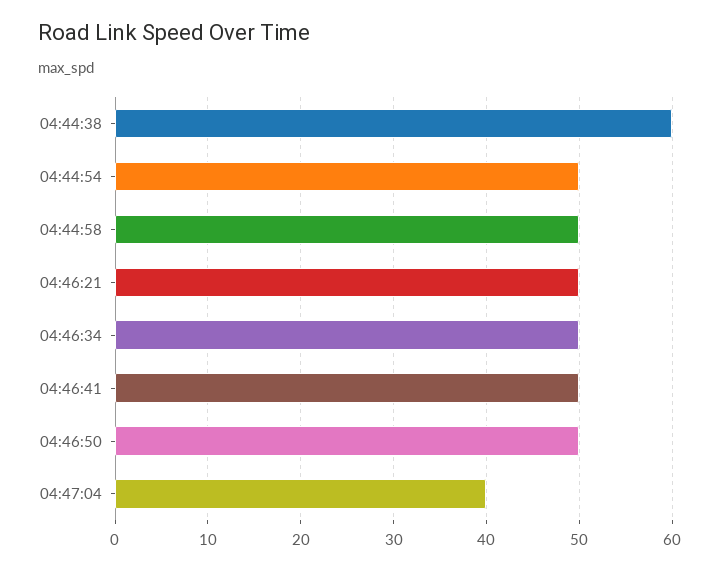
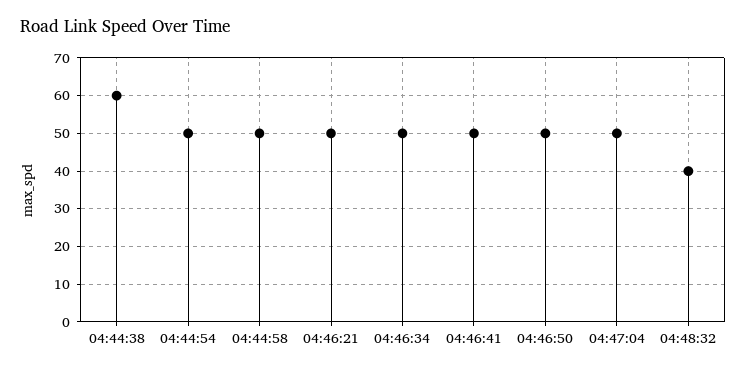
04:47:04: 40 -> 50
04:48:32: none -> 40

